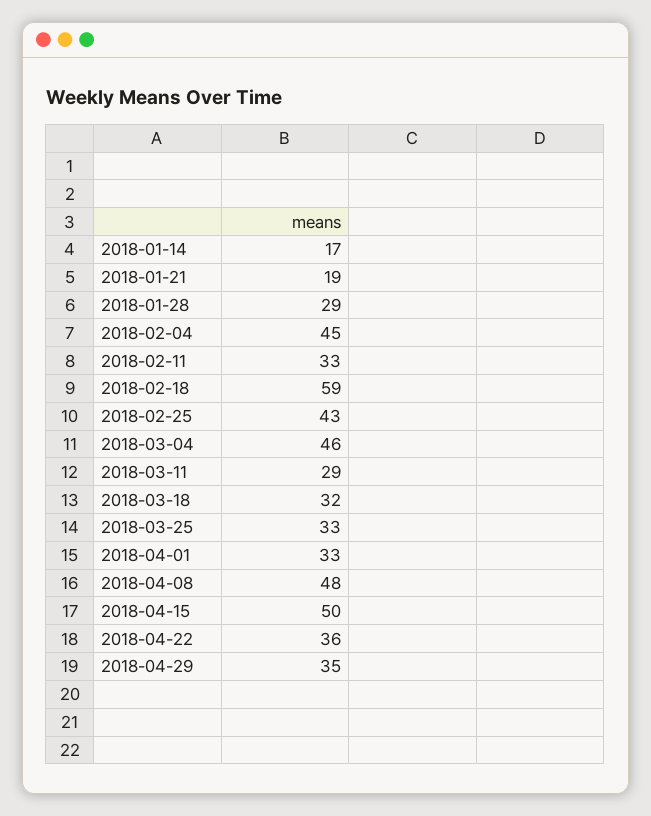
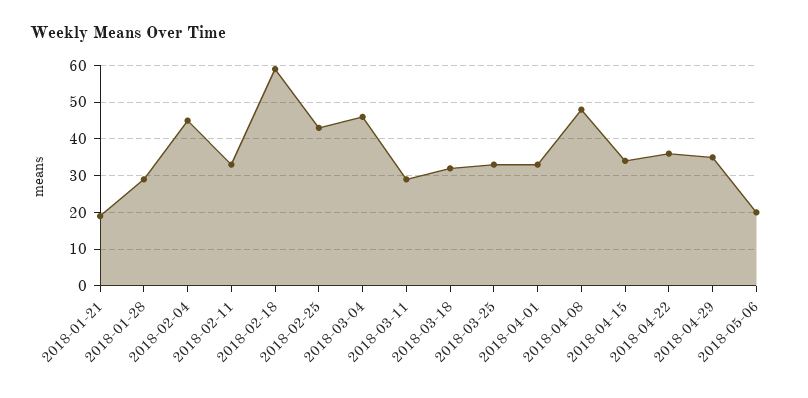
2018-01-14: 17 -> none
2018-04-15: 50 -> 35
2018-05-06: none -> 20

